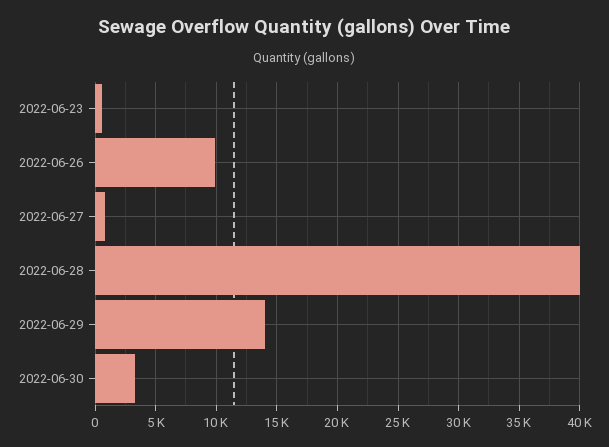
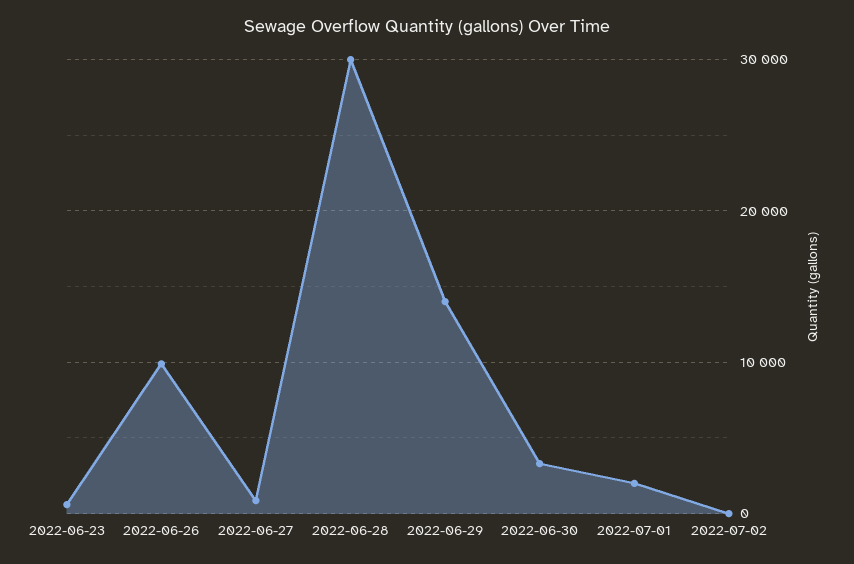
2022-06-28: 40000 -> 30000
2022-07-01: none -> 2000
2022-07-02: none -> 0

